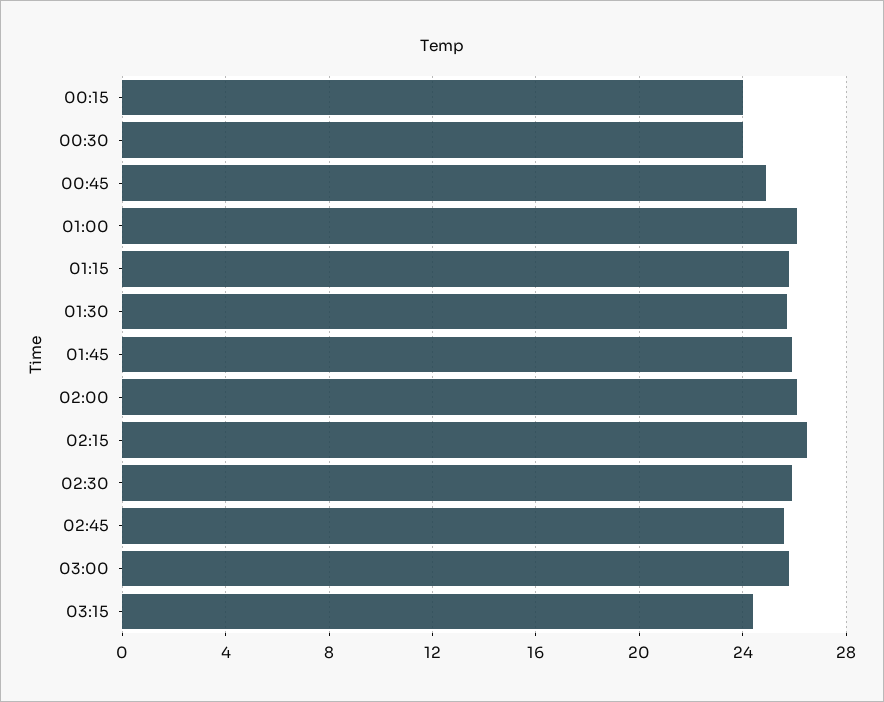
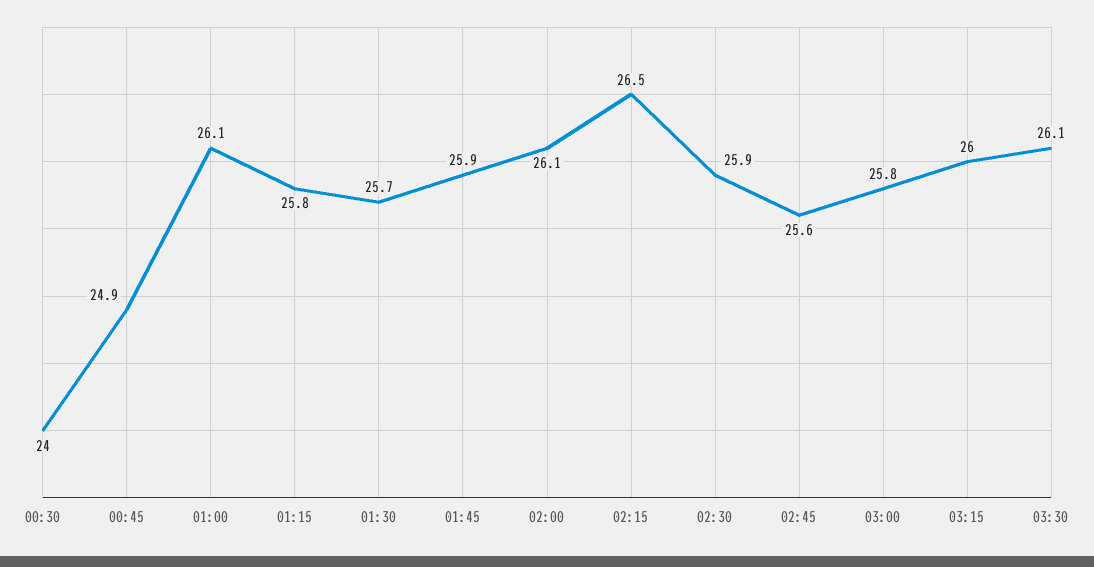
00:15: 24 -> none
03:15: 24.5 -> 26
03:30: none -> 26.1

